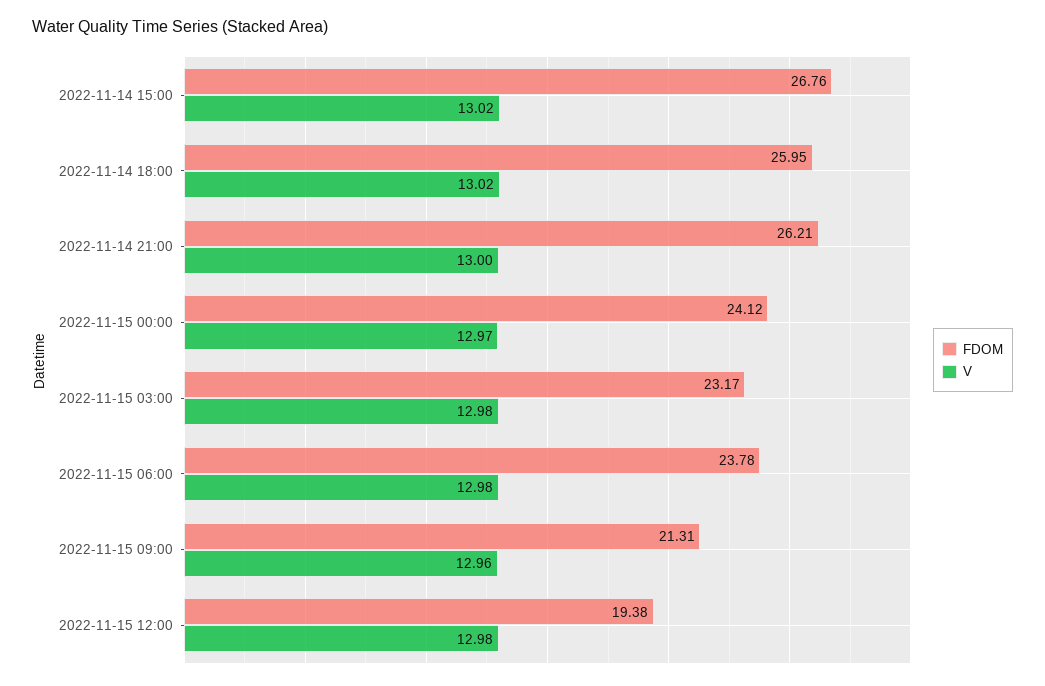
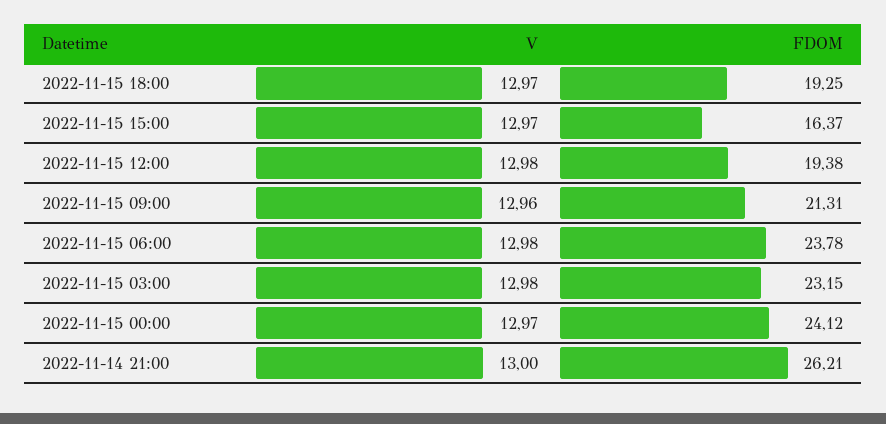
FDOM, 2022-11-14 15:00: 26.76 -> none
V, 2022-11-14 15:00: 13.02 -> none
FDOM, 2022-11-14 18:00: 25.95 -> none
V, 2022-11-14 18:00: 13.02 -> none
FDOM, 2022-11-15 03:00: 23.17 -> 23.15
V, 2022-11-15 18:00: none -> 12.97
FDOM, 2022-11-15 18:00: none -> 19.25
V, 2022-11-15 15:00: none -> 12.97
FDOM, 2022-11-15 15:00: none -> 16.37

